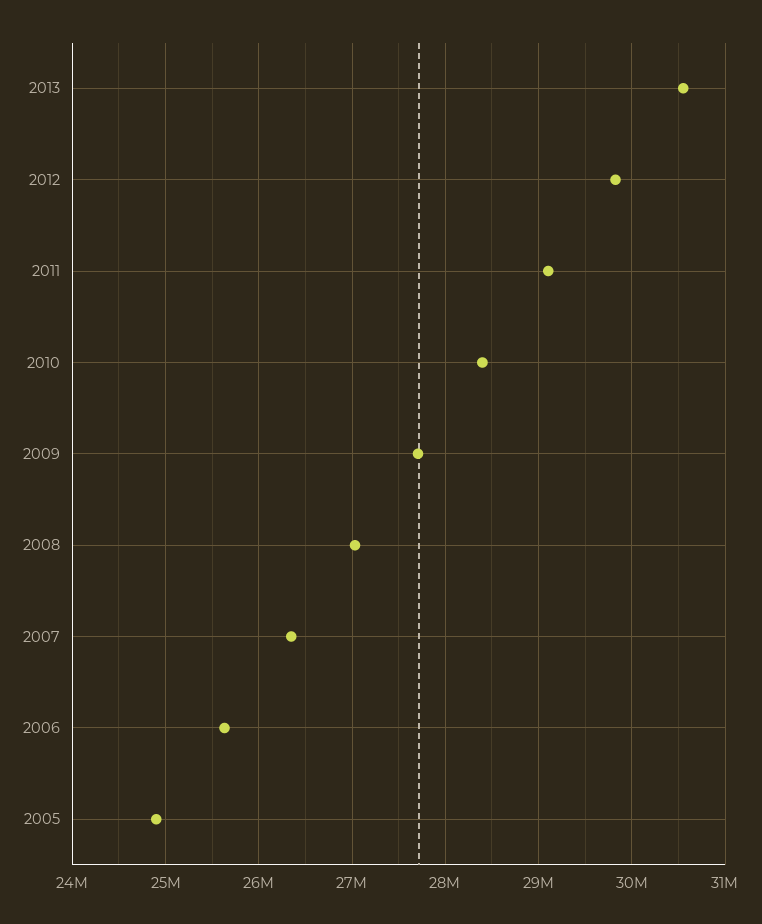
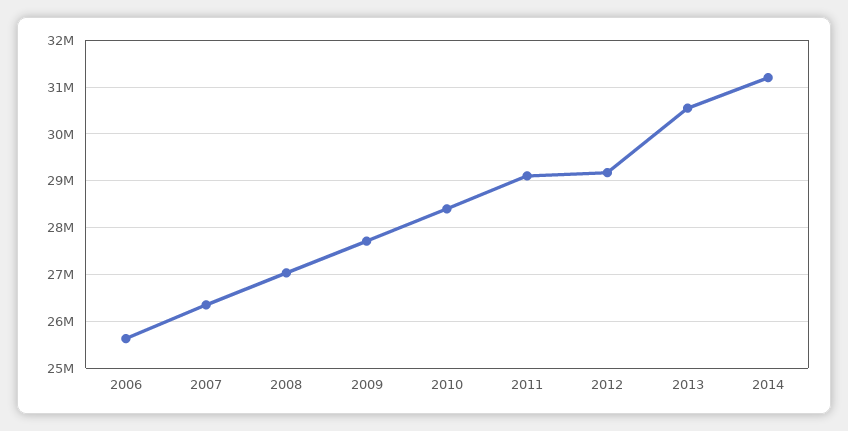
2012: 29800000 -> 29200000
2005: 24900000 -> none
2014: none -> 31200000

